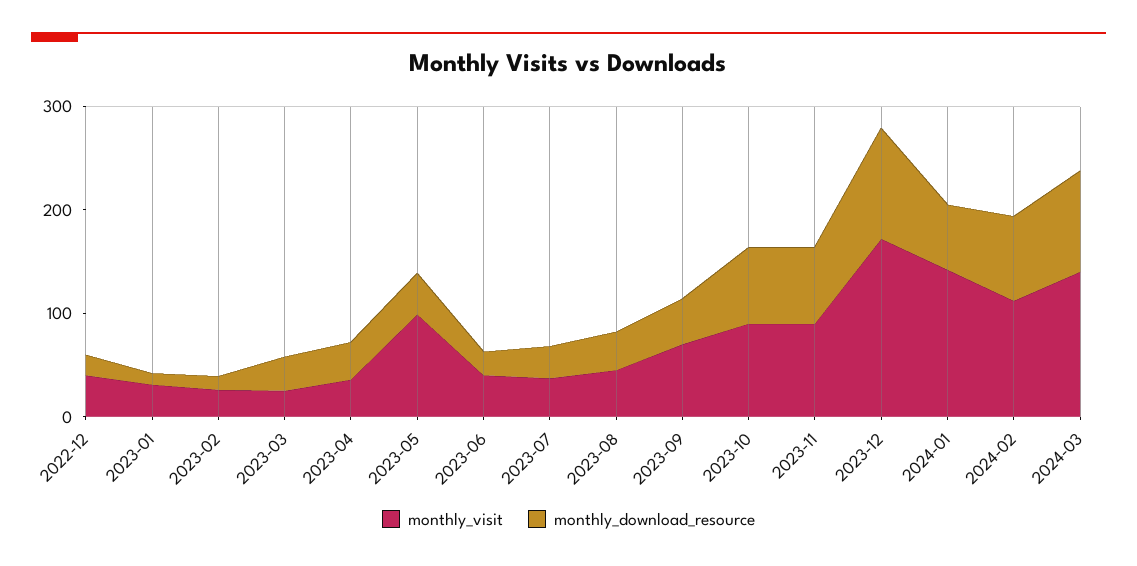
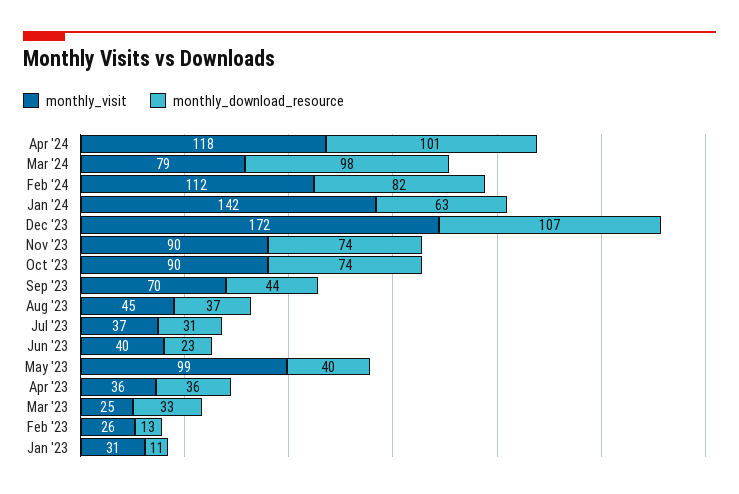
monthly_visit, 2022-12: 40 -> none
monthly_download_resource, 2022-12: 20 -> none
monthly_visit, 2024-03: 140 -> 79
monthly_visit, Apr '24: none -> 118
monthly_download_resource, Apr '24: none -> 101

